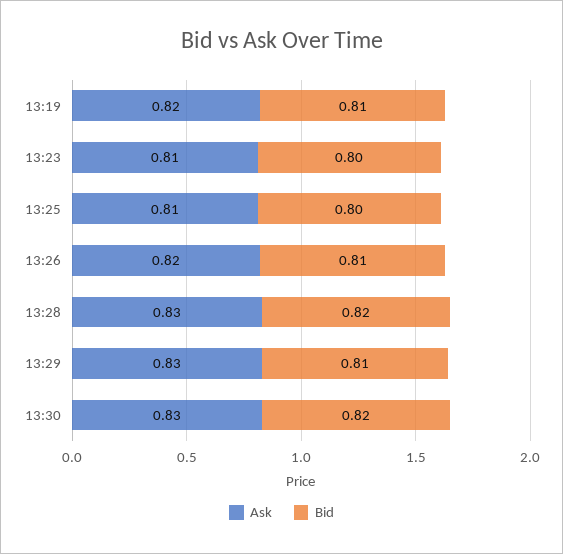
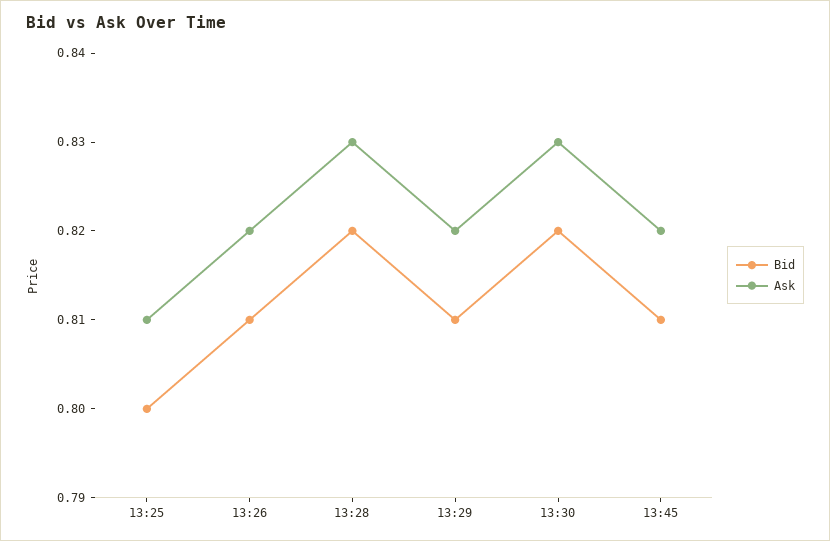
Ask, 13:19: 0.82 -> none
Bid, 13:19: 0.81 -> none
Ask, 13:23: 0.81 -> none
Bid, 13:23: 0.8 -> none
Ask, 13:29: 0.83 -> 0.82
Bid, 13:45: none -> 0.81
Ask, 13:45: none -> 0.82

